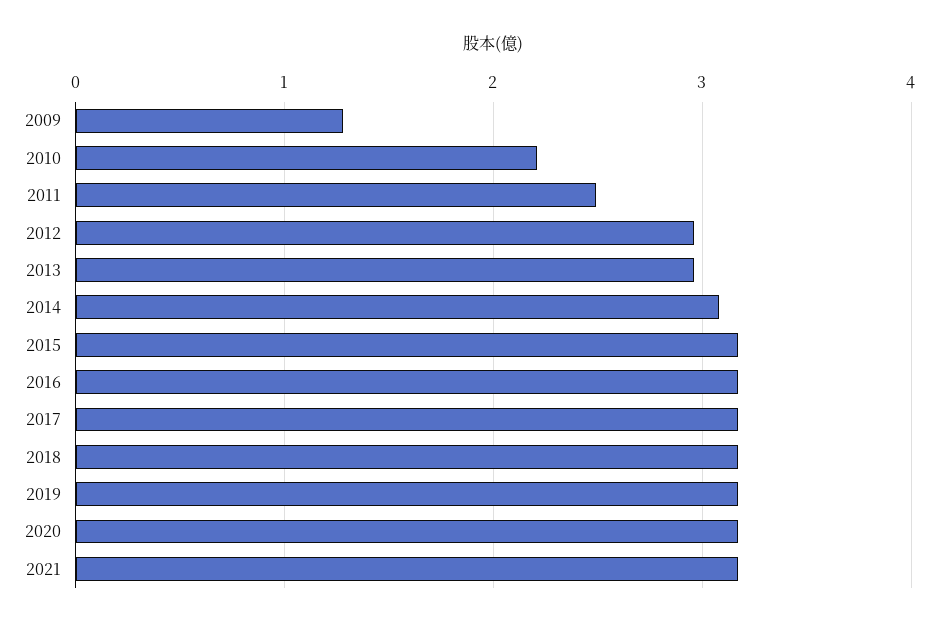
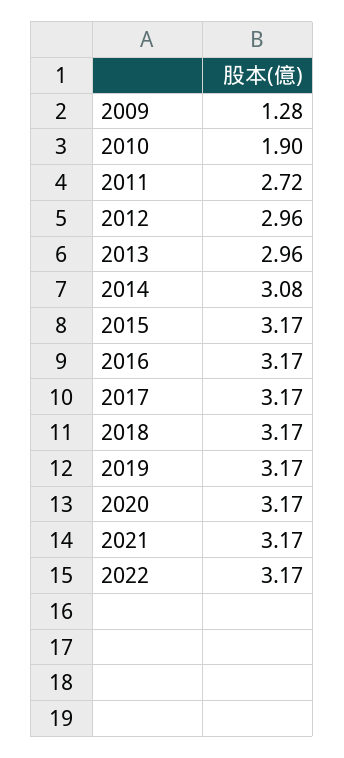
2010: 2.2 -> 1.9
2011: 2.5 -> 2.72
2022: none -> 3.17

